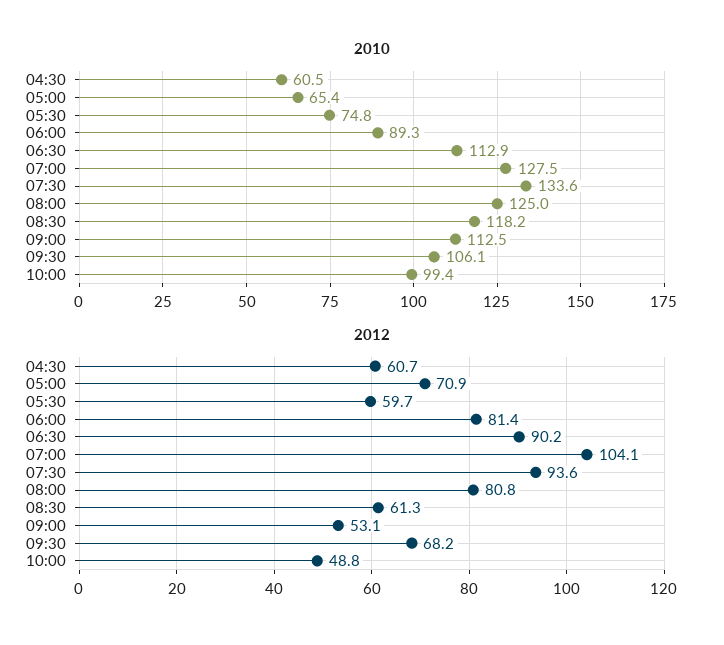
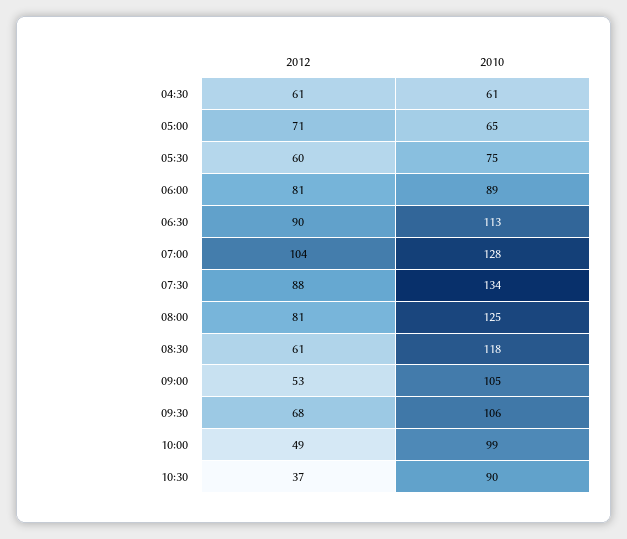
2010, 09:00: 112.5 -> 105
2012, 07:30: 93.6 -> 88
2012, 10:30: none -> 37
2010, 10:30: none -> 90

